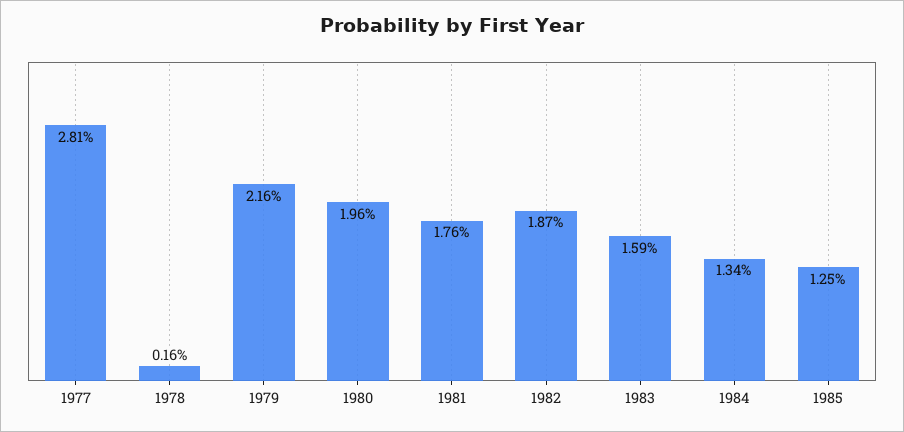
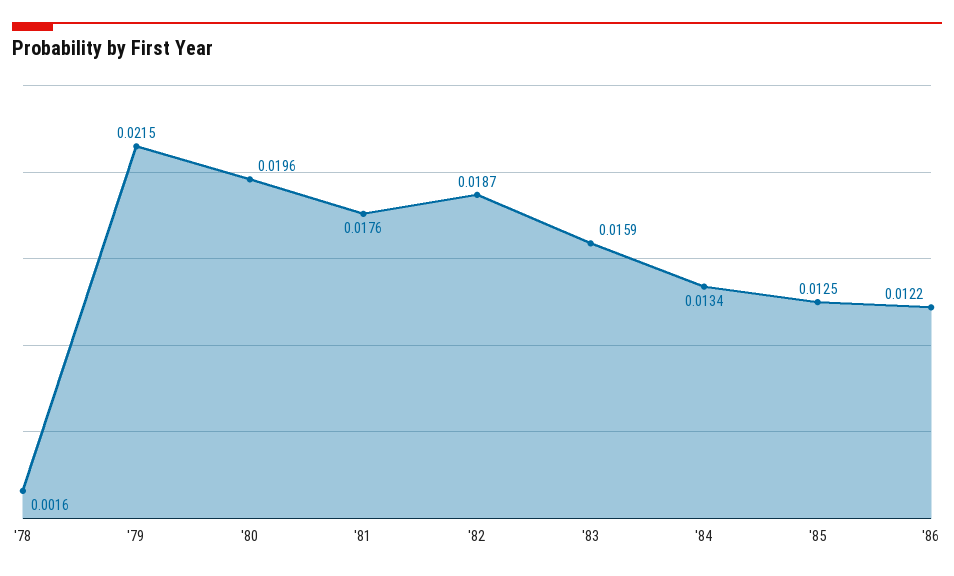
1977: 0.0281 -> none
1979: 0.0216 -> 0.0215
'86: none -> 0.0122

